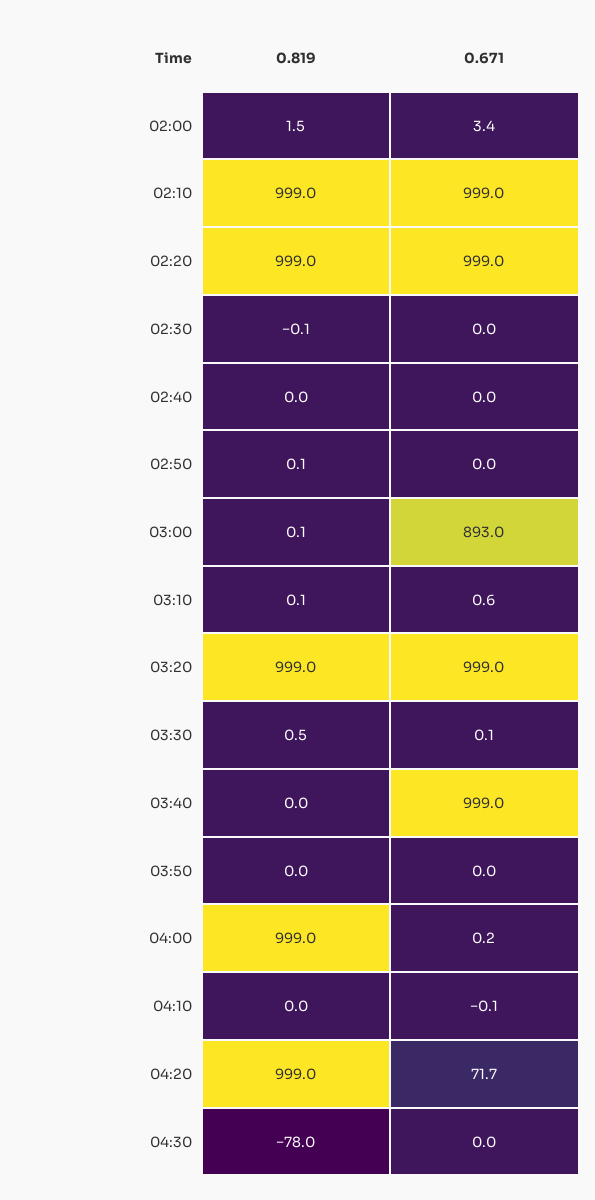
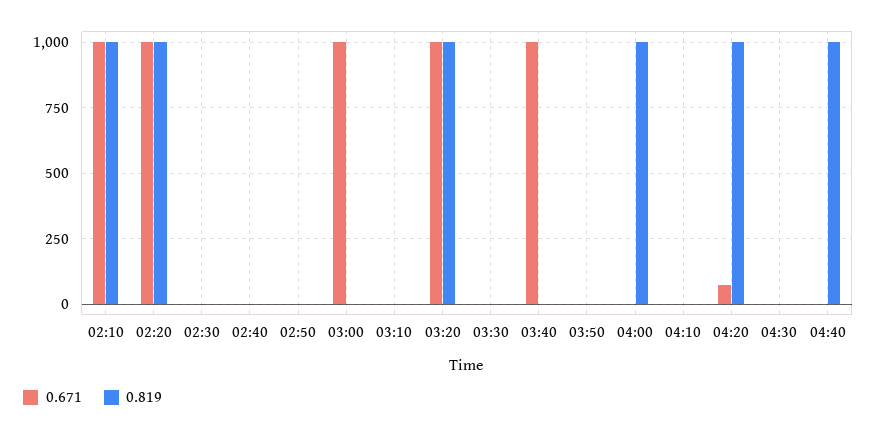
0.819, 02:00: 1.5 -> none
0.671, 02:00: 3.4 -> none
0.671, 03:00: 893 -> 1000
0.819, 04:30: -78 -> 0
0.671, 04:40: none -> 0
0.819, 04:40: none -> 1000

